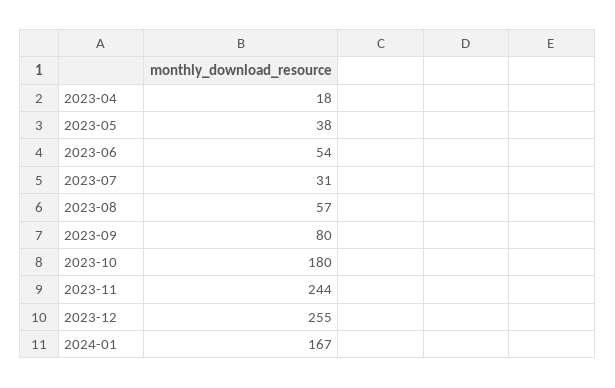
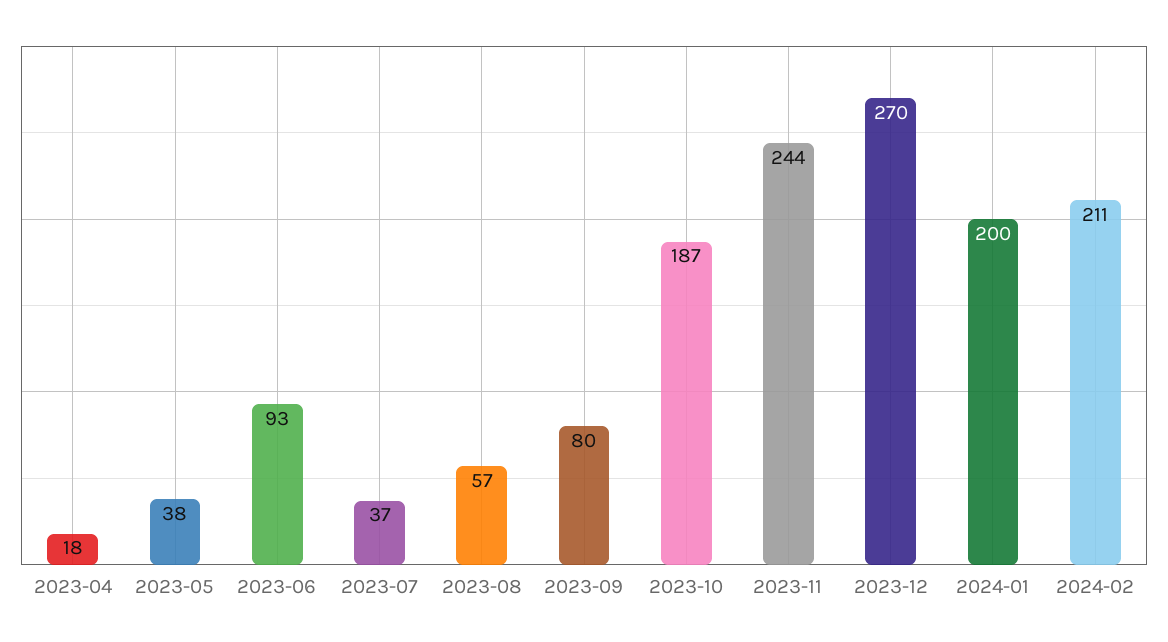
2023-06: 54 -> 93
2023-07: 31 -> 37
2023-10: 180 -> 187
2023-12: 255 -> 270
2024-01: 167 -> 200
2024-02: none -> 211

